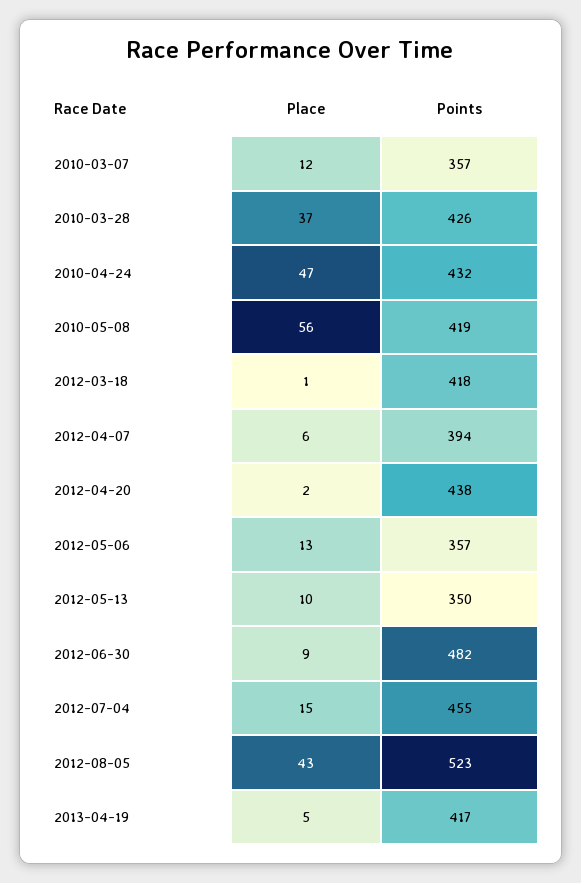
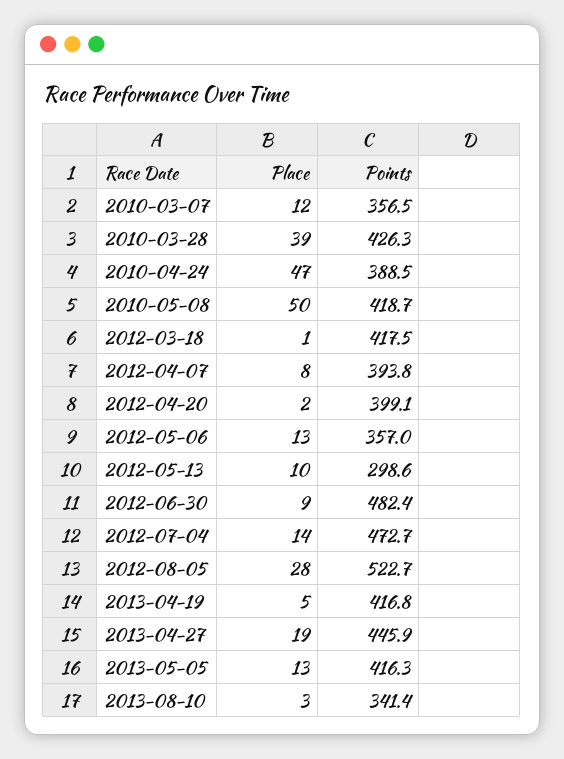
Place, 2010-03-28: 37 -> 39
Points, 2010-04-24: 432 -> 388.5
Place, 2010-05-08: 56 -> 50
Place, 2012-04-07: 6 -> 8
Points, 2012-04-20: 438 -> 399.1
Points, 2012-05-13: 350 -> 298.6
Place, 2012-07-04: 15 -> 14
Points, 2012-07-04: 455 -> 472.7
Place, 2012-08-05: 43 -> 28
Place, 2013-04-27: none -> 19
Points, 2013-04-27: none -> 445.9
Place, 2013-05-05: none -> 13
Points, 2013-05-05: none -> 416.3
Place, 2013-08-10: none -> 3
Points, 2013-08-10: none -> 341.4

